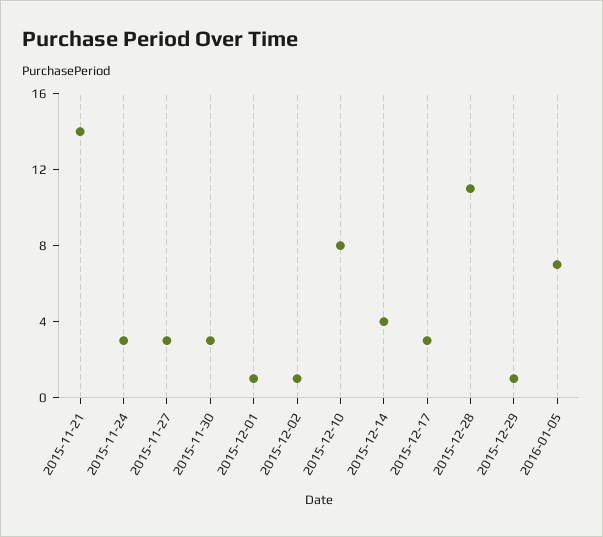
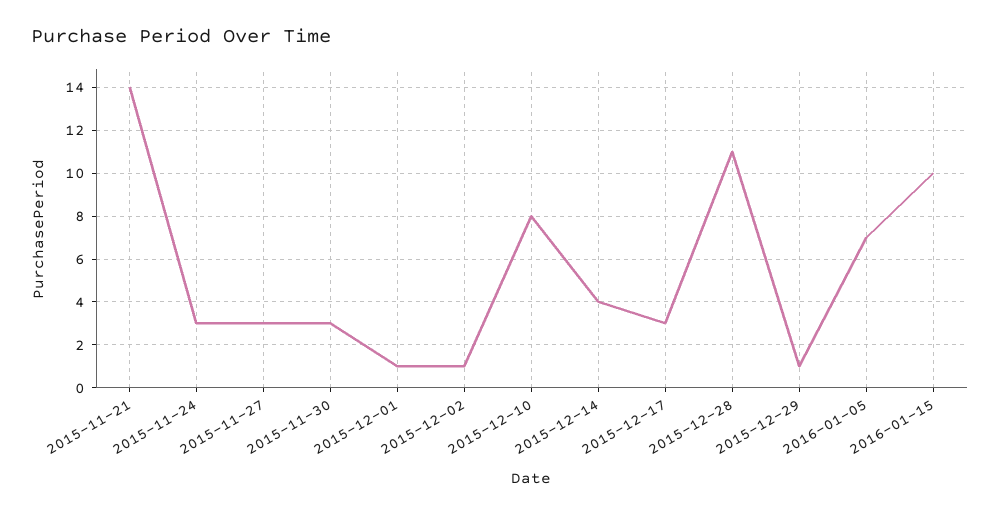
2016-01-15: none -> 10

